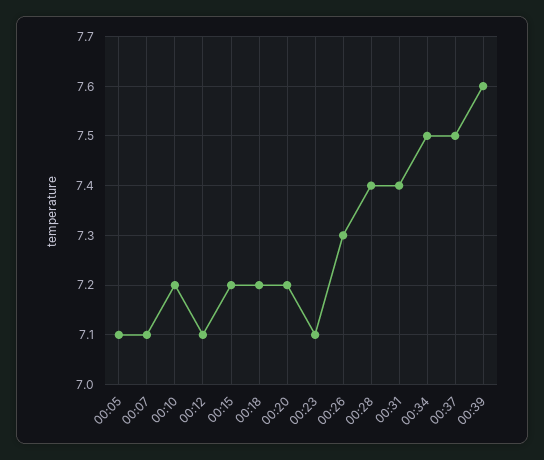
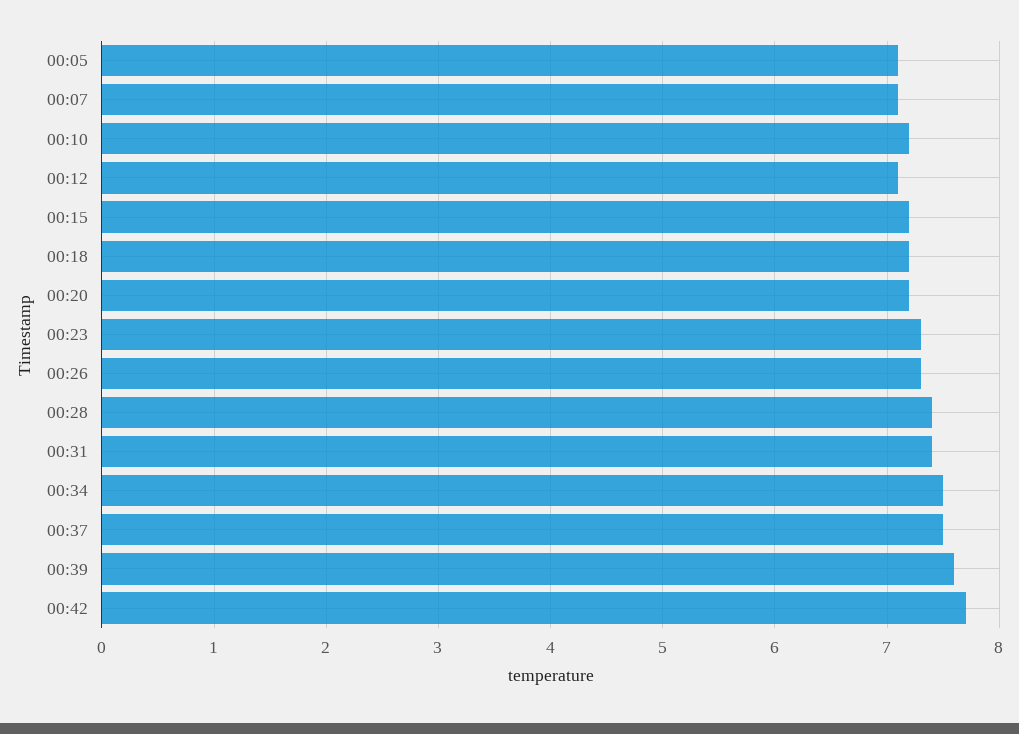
00:23: 7.1 -> 7.3
00:42: none -> 7.7

